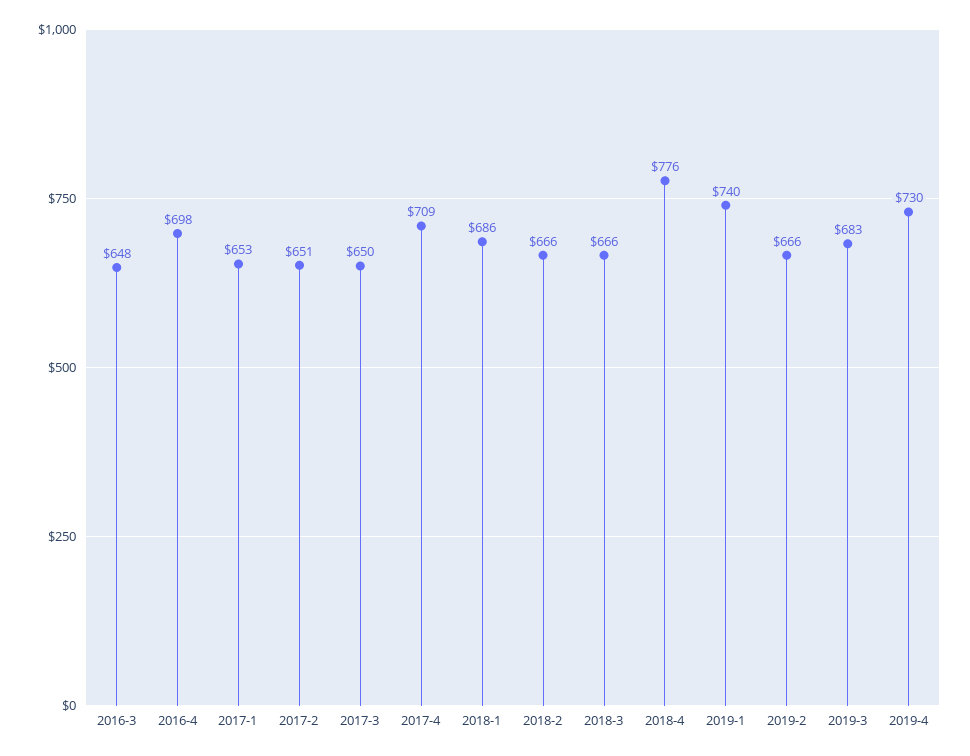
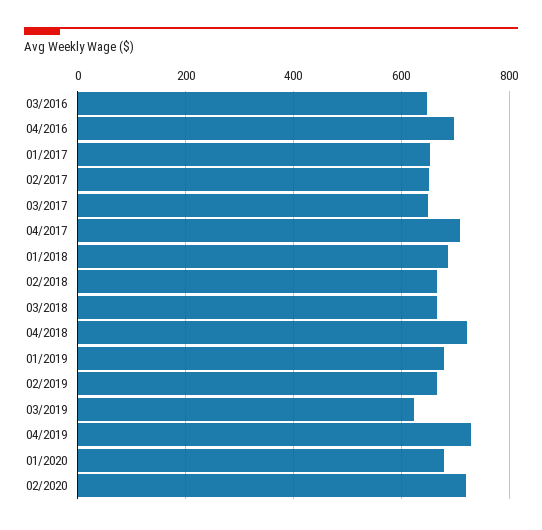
2018-4: 776 -> 720
2019-1: 740 -> 680
2019-3: 683 -> 620
01/2020: none -> 680
02/2020: none -> 720

